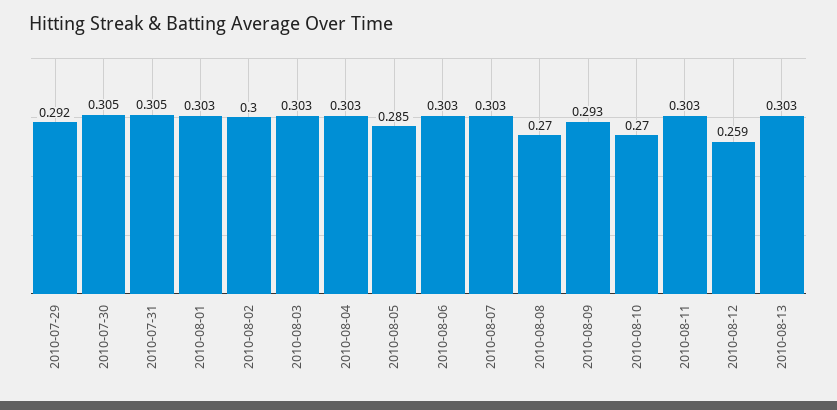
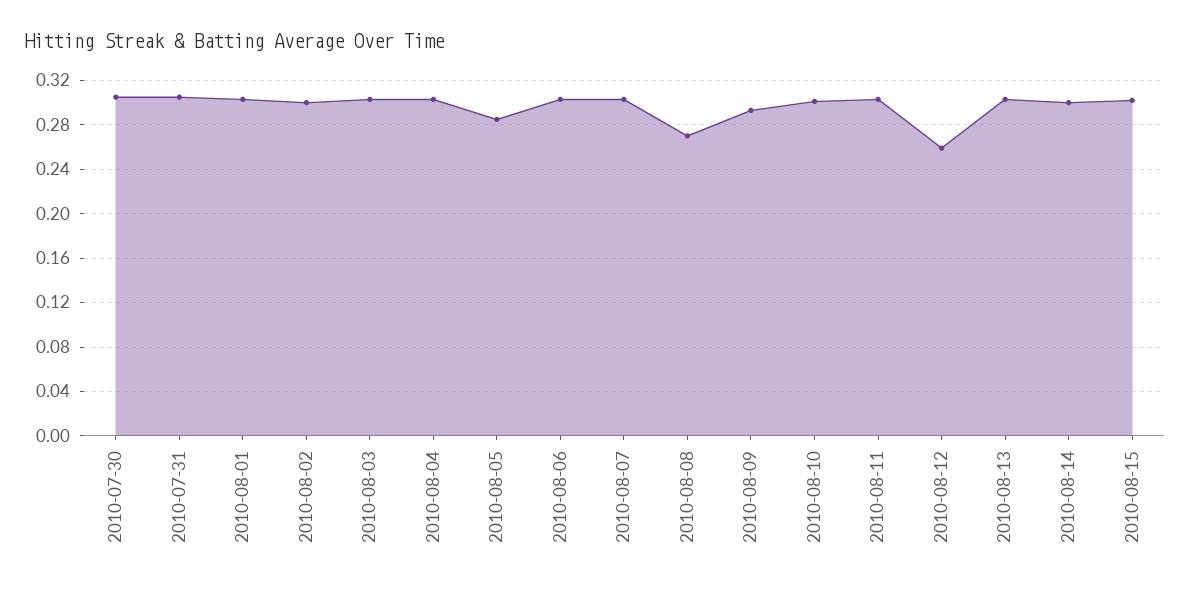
2010-07-29: 0.292 -> none
2010-08-10: 0.27 -> 0.3
2010-08-14: none -> 0.3
2010-08-15: none -> 0.3

